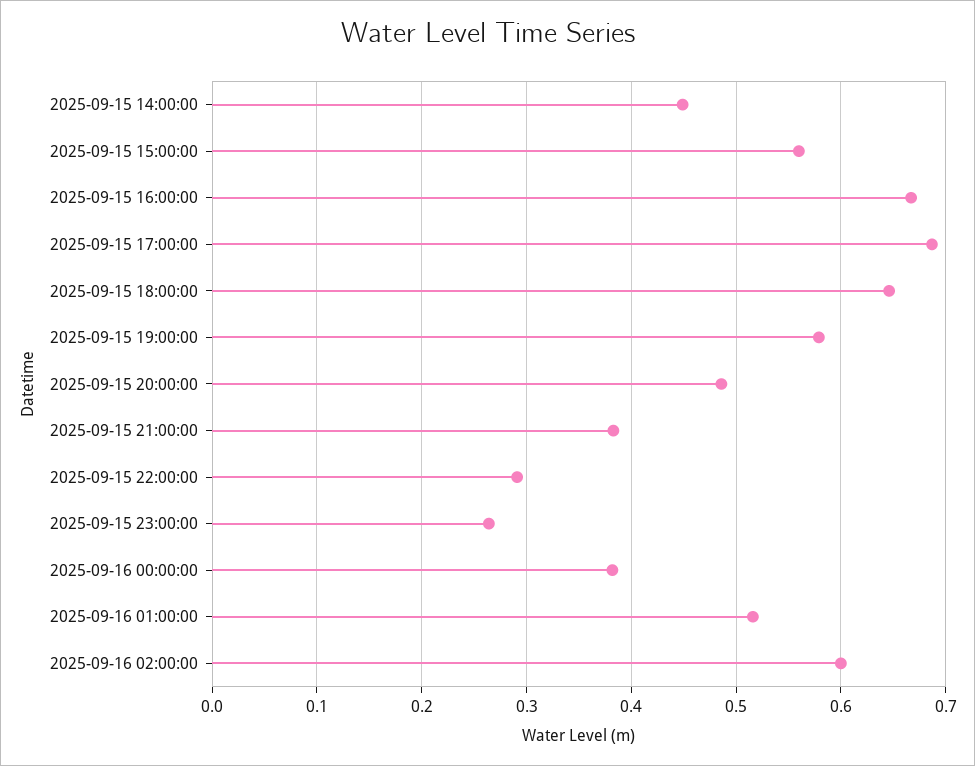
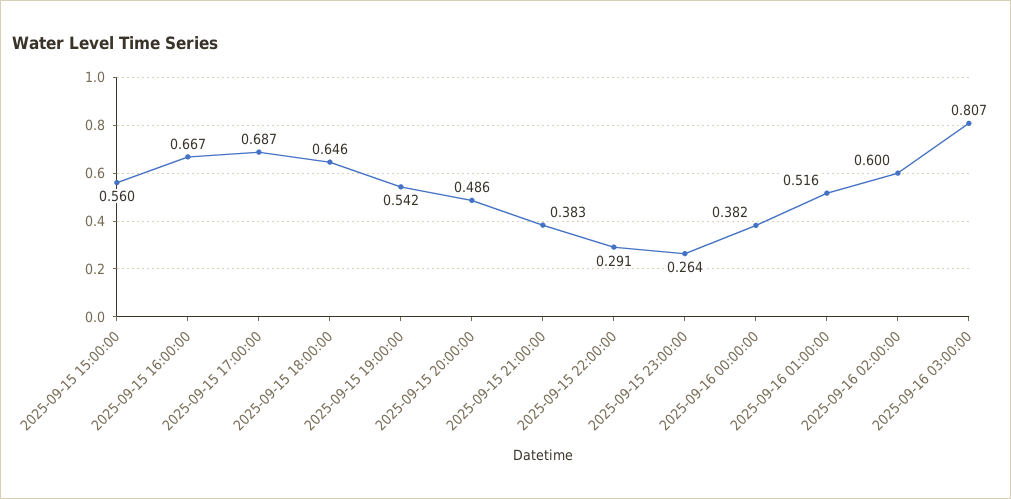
2025-09-15 14:00:00: 0.45 -> none
2025-09-15 19:00:00: 0.58 -> 0.542
2025-09-16 03:00:00: none -> 0.807

